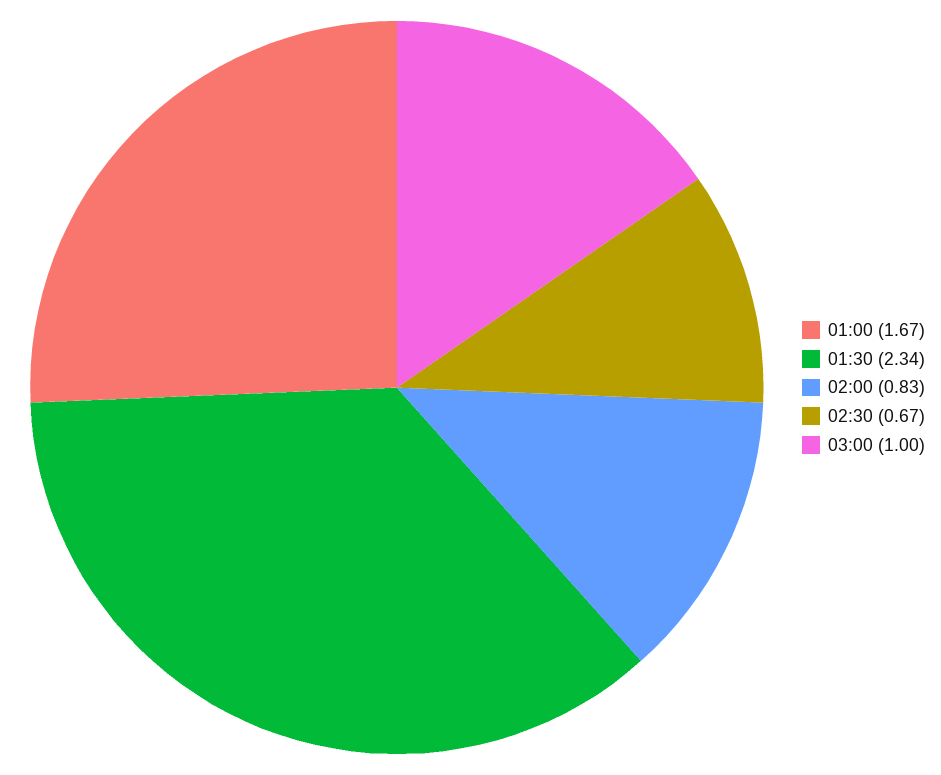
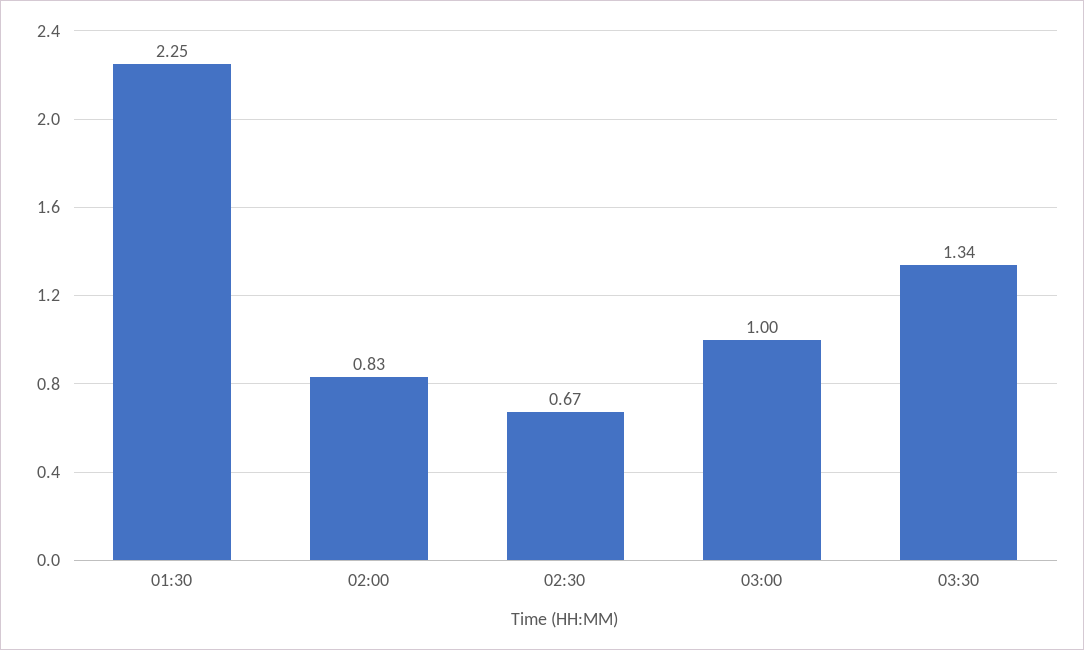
01:00: 1.67 -> none
01:30: 2.34 -> 2.25
03:30: none -> 1.34

